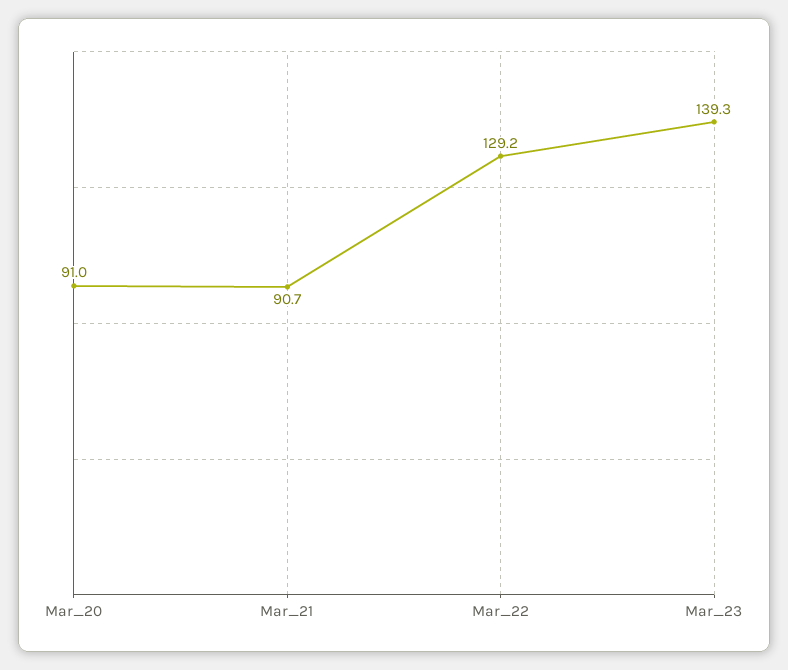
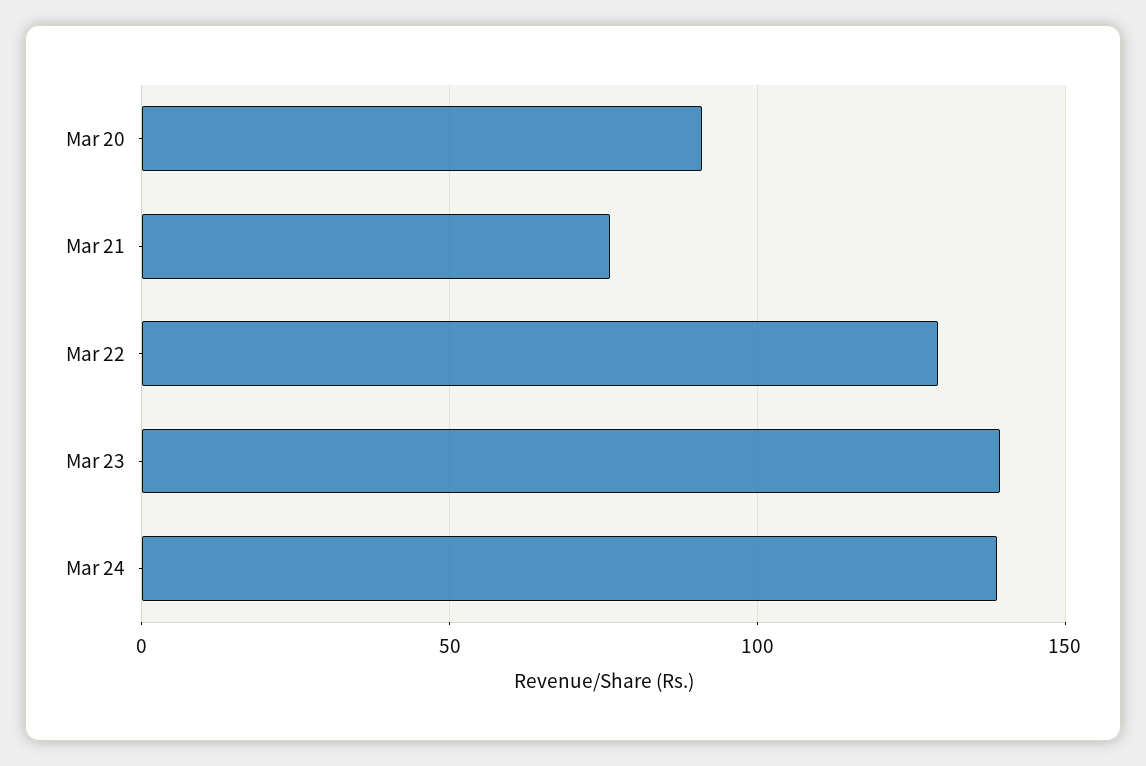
Mar_21: 90.7 -> 75
Mar 24: none -> 140

